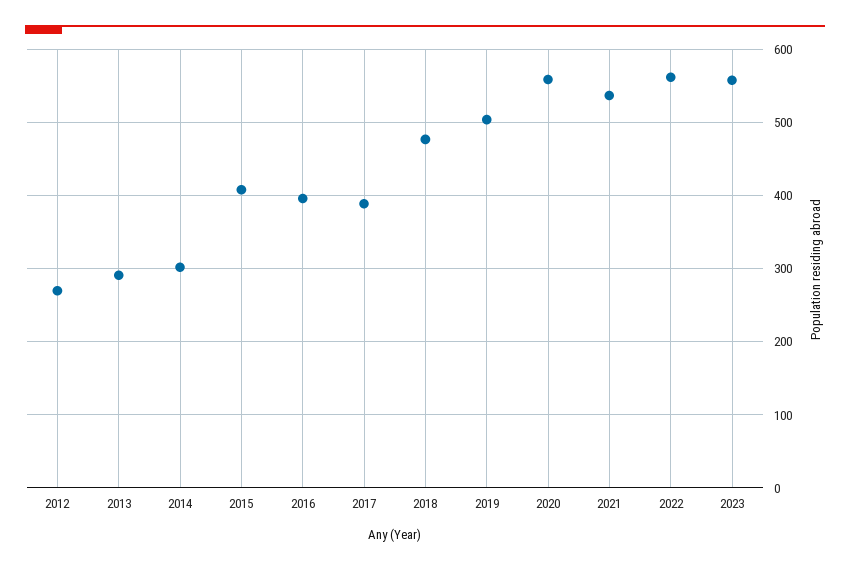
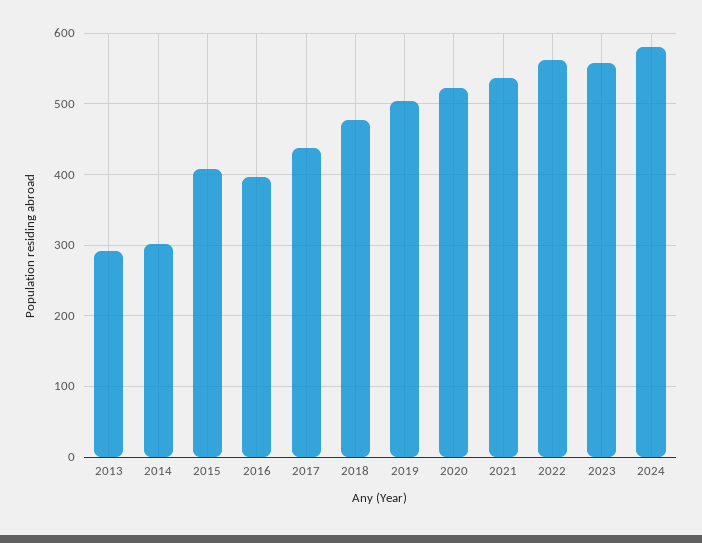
2012: 270 -> none
2017: 390 -> 440
2020: 560 -> 520
2024: none -> 580

